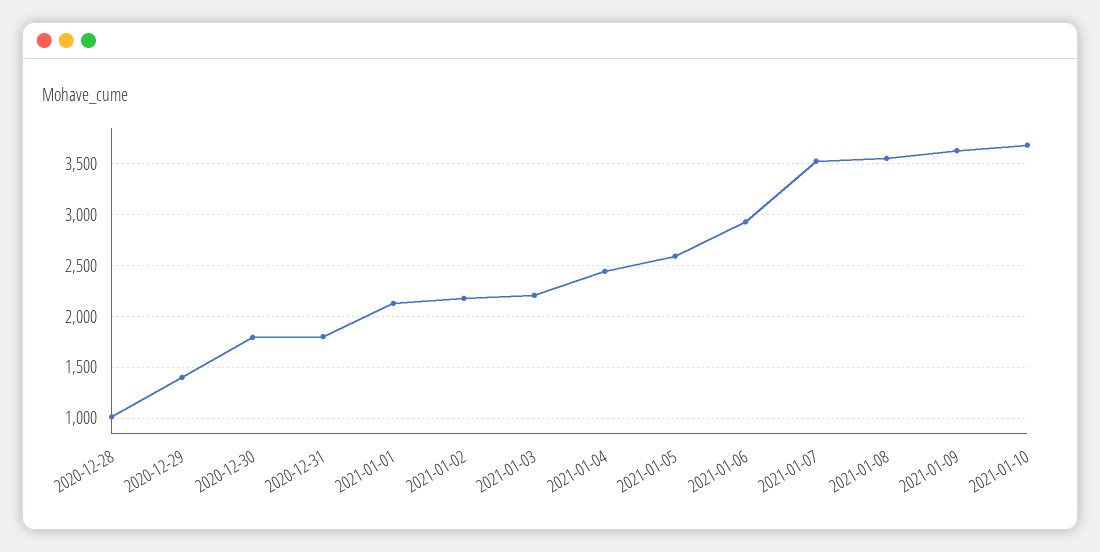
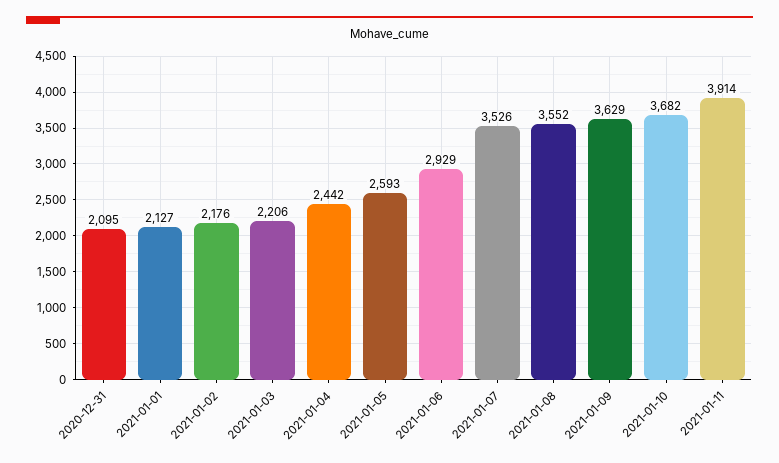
2020-12-28: 1000 -> none
2020-12-29: 1400 -> none
2020-12-30: 1800 -> none
2020-12-31: 1800 -> 2095
2021-01-11: none -> 3914

